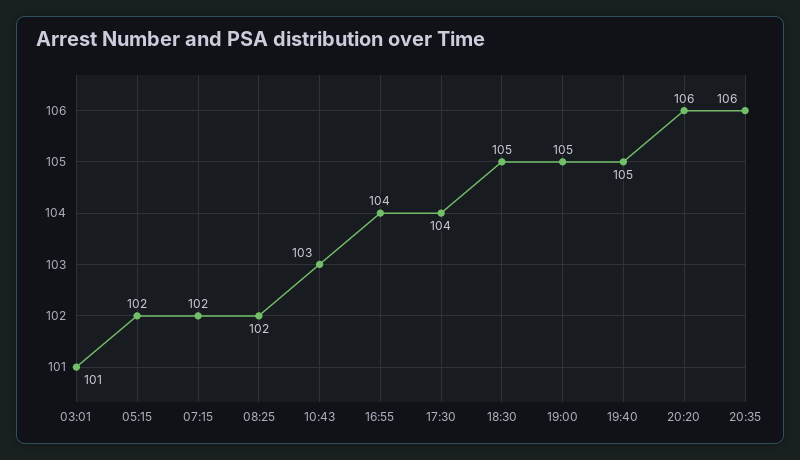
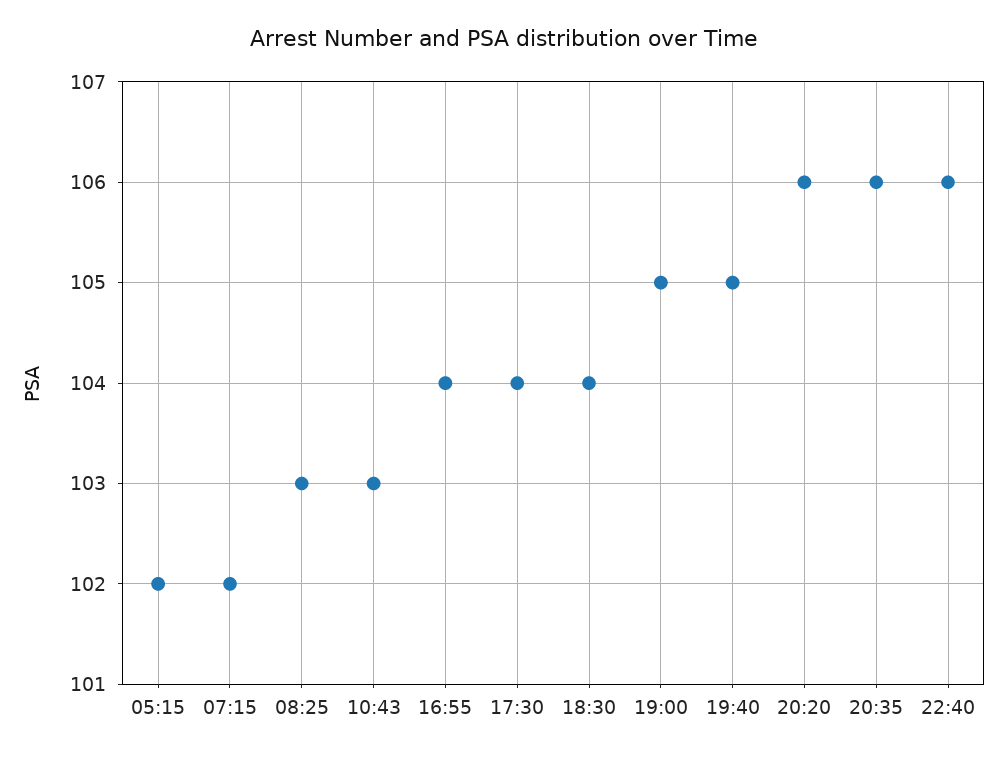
03:01: 101 -> none
08:25: 102 -> 103
18:30: 105 -> 104
22:40: none -> 106

